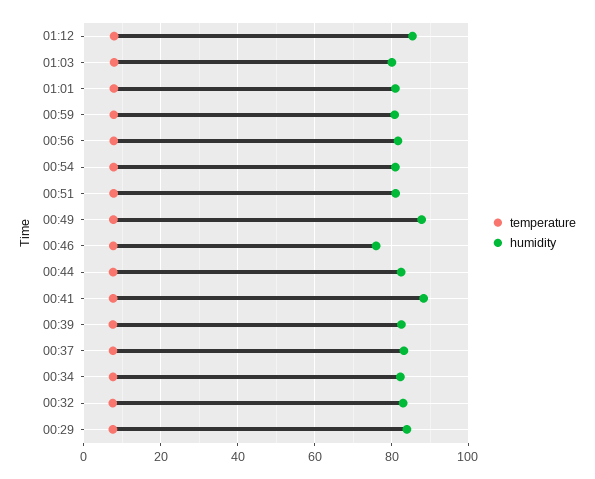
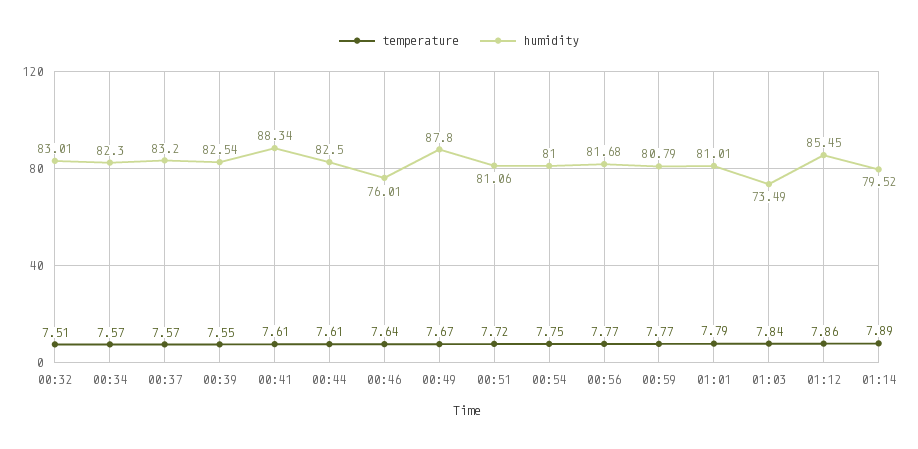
humidity, 01:03: 80 -> 73.49
temperature, 00:29: 8 -> none
humidity, 00:29: 84 -> none
temperature, 01:14: none -> 7.89
humidity, 01:14: none -> 79.52

